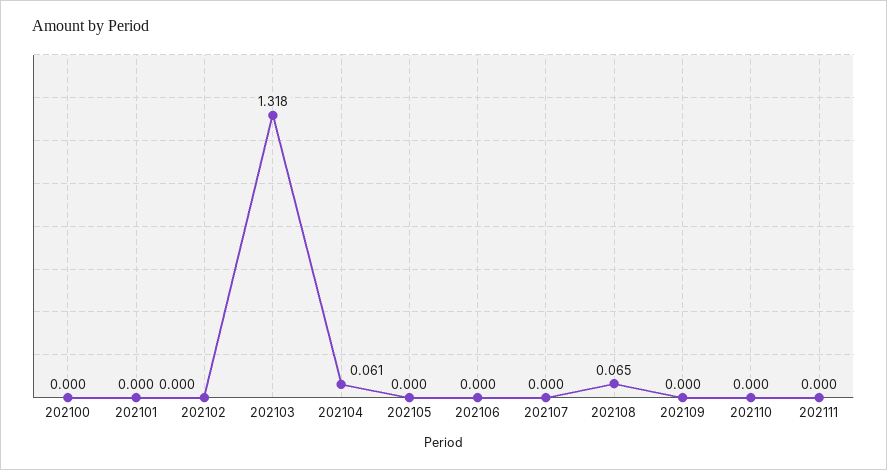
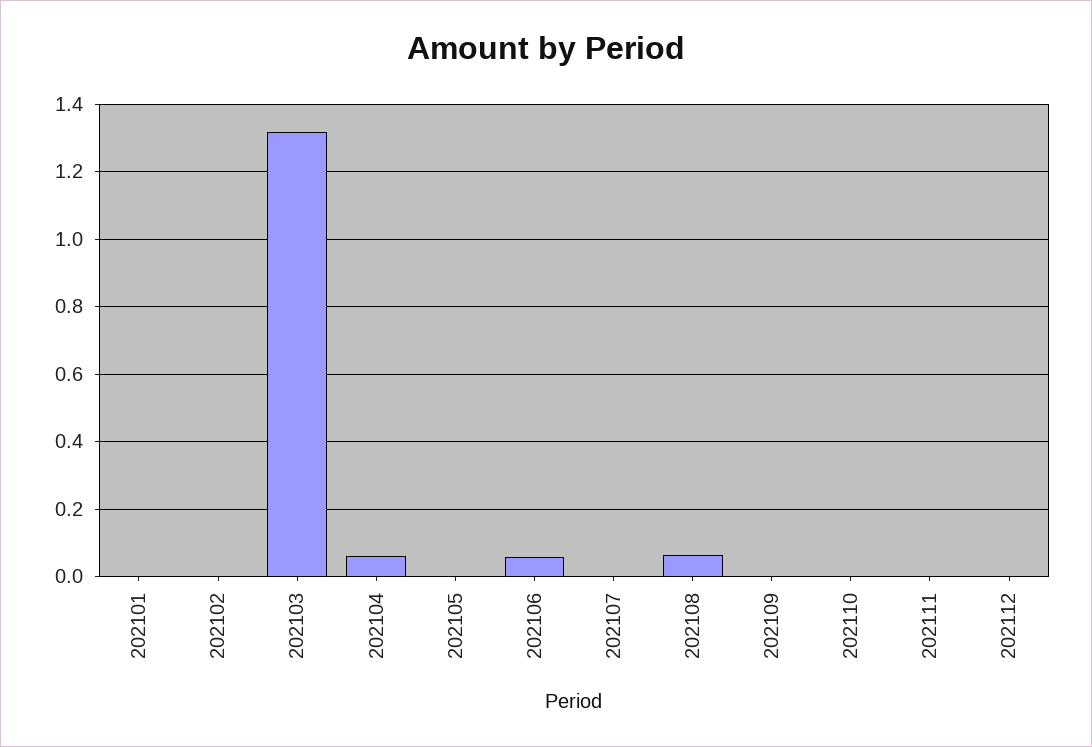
202100: 0 -> none
202106: 0 -> 0.06
202112: none -> 0

